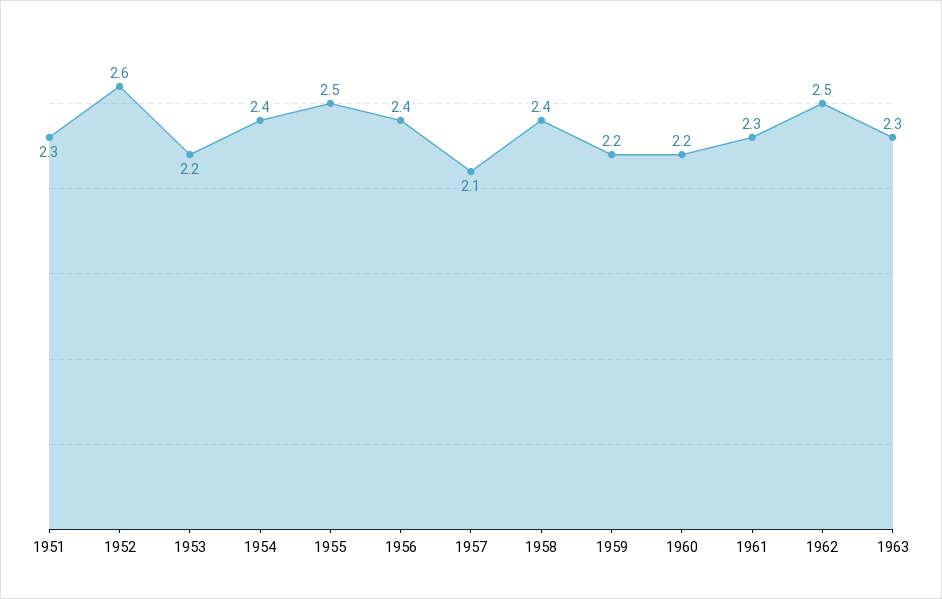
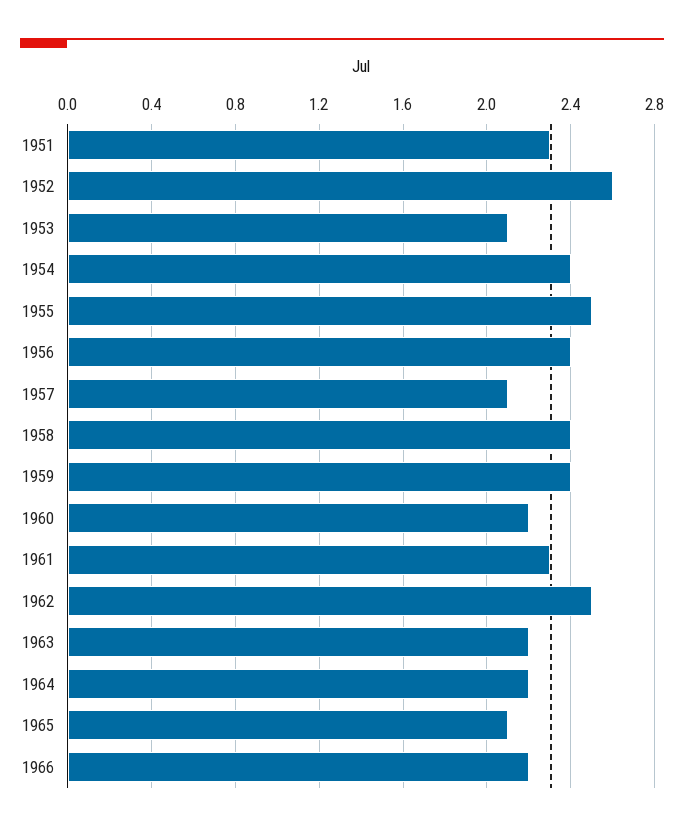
1953: 2.2 -> 2.1
1959: 2.2 -> 2.4
1963: 2.3 -> 2.2
1964: none -> 2.2
1965: none -> 2.1
1966: none -> 2.2

